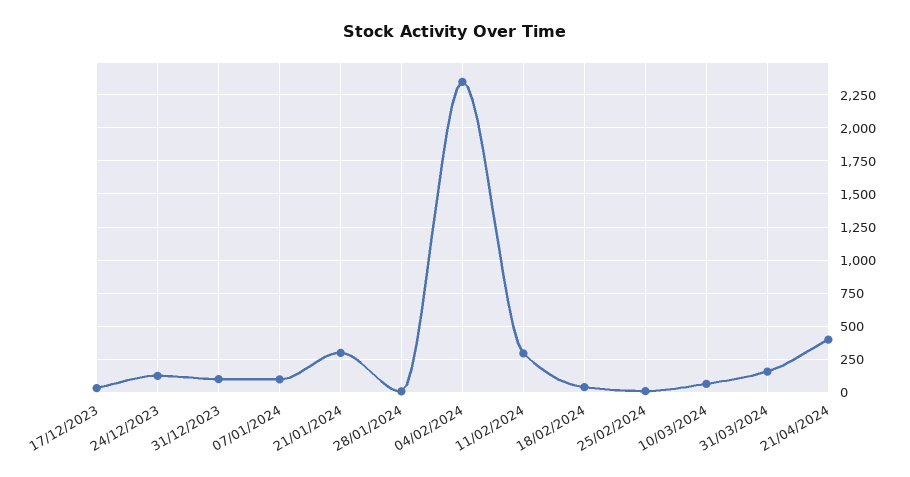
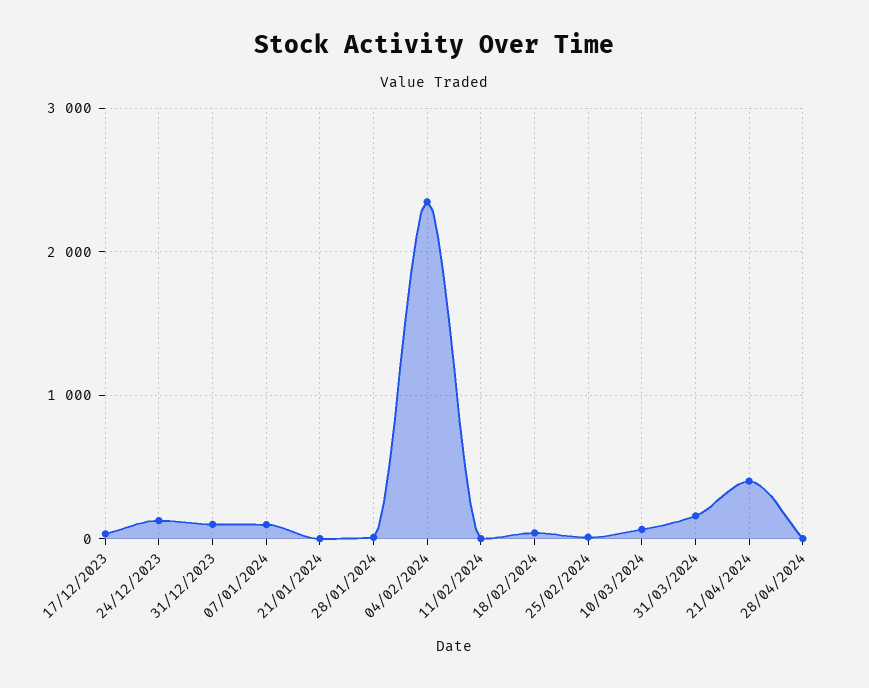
21/01/2024: 300 -> 0
11/02/2024: 300 -> 0
28/04/2024: none -> 0

